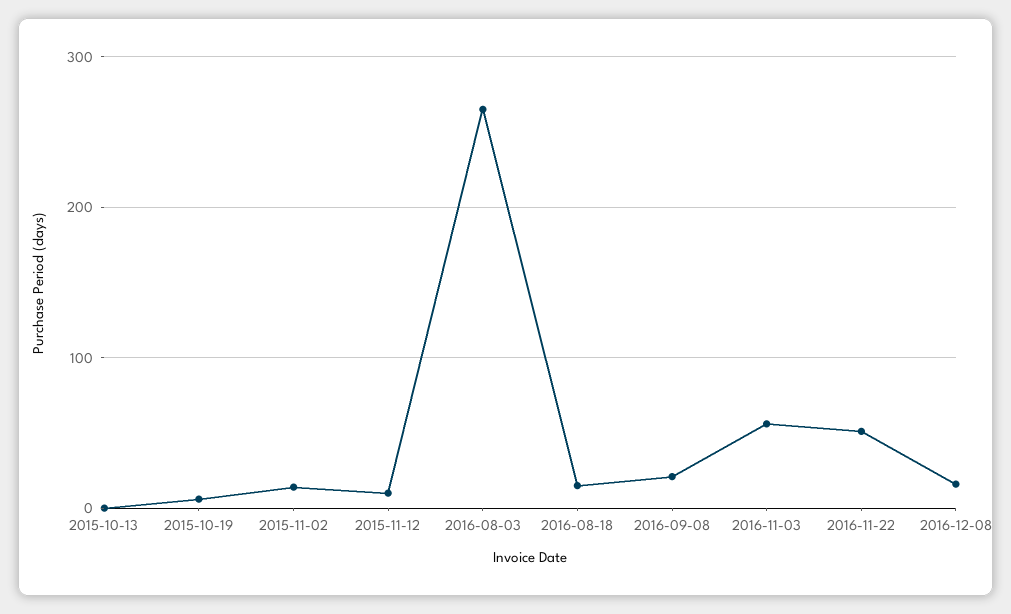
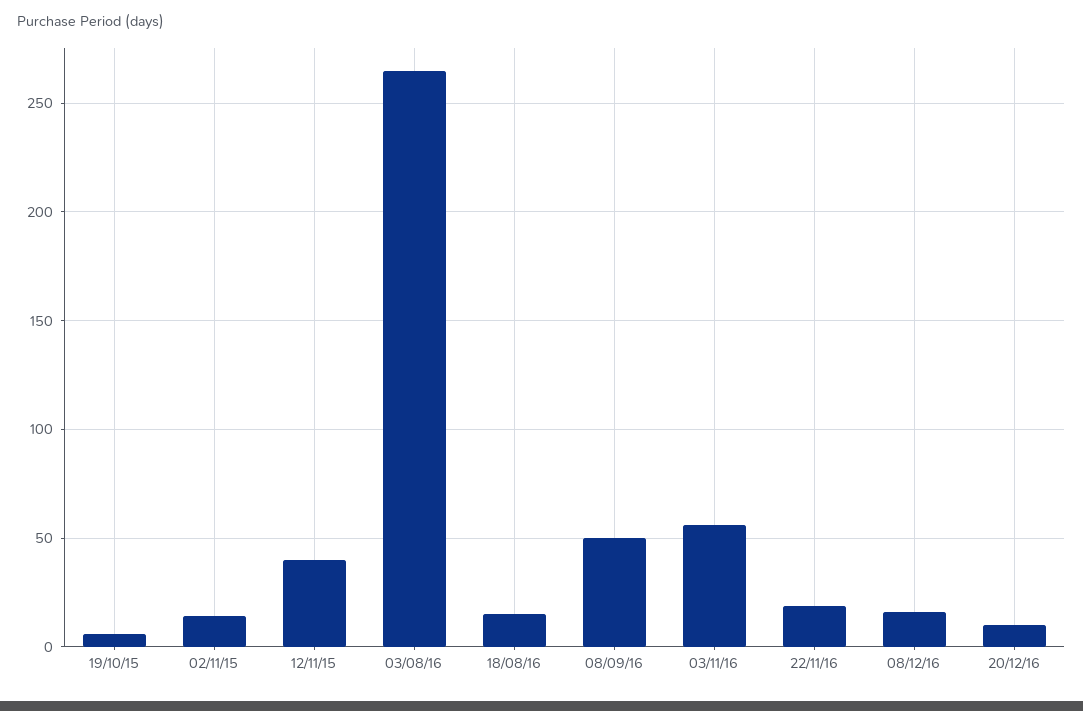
2015-10-13: 0 -> none
2015-11-12: 10 -> 40
2016-09-08: 20 -> 50
2016-11-22: 50 -> 20
20/12/16: none -> 10

